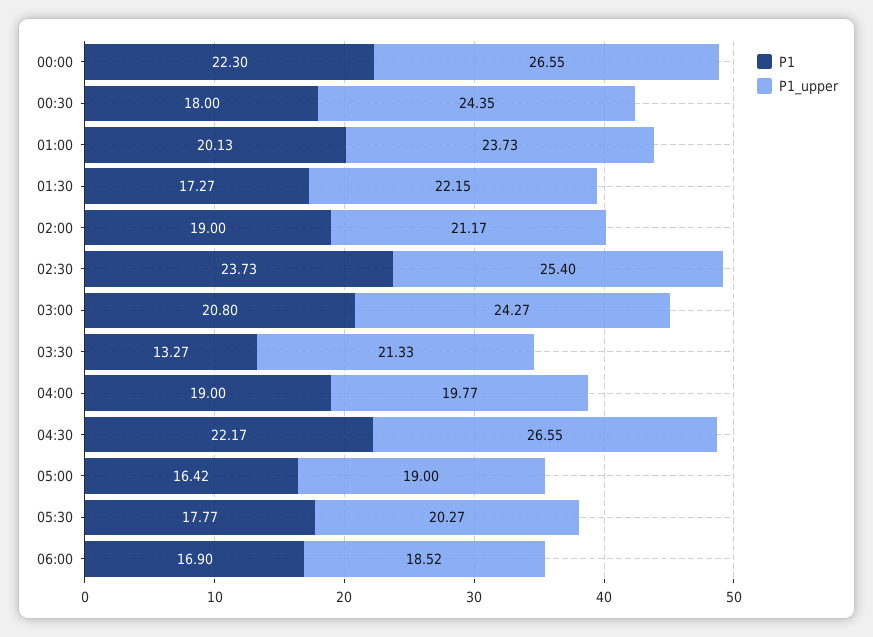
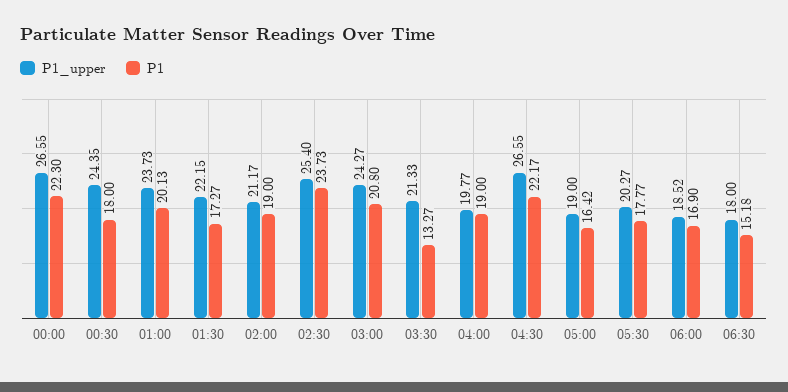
P1_upper, 06:30: none -> 18
P1, 06:30: none -> 15.18

